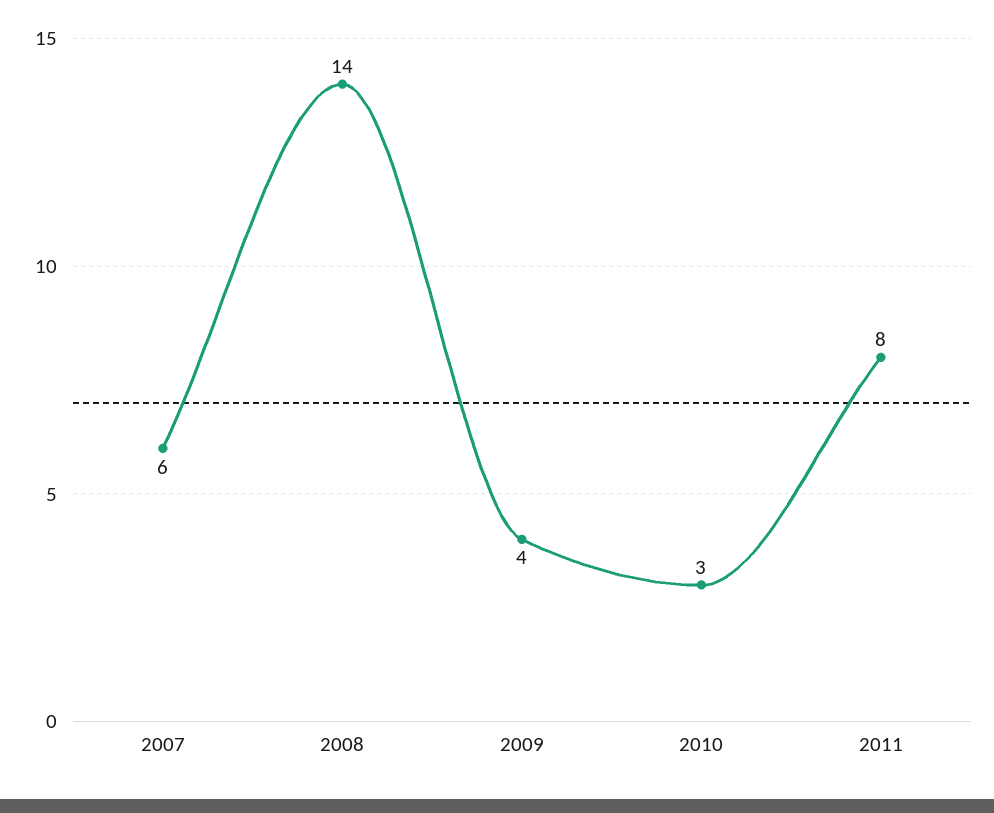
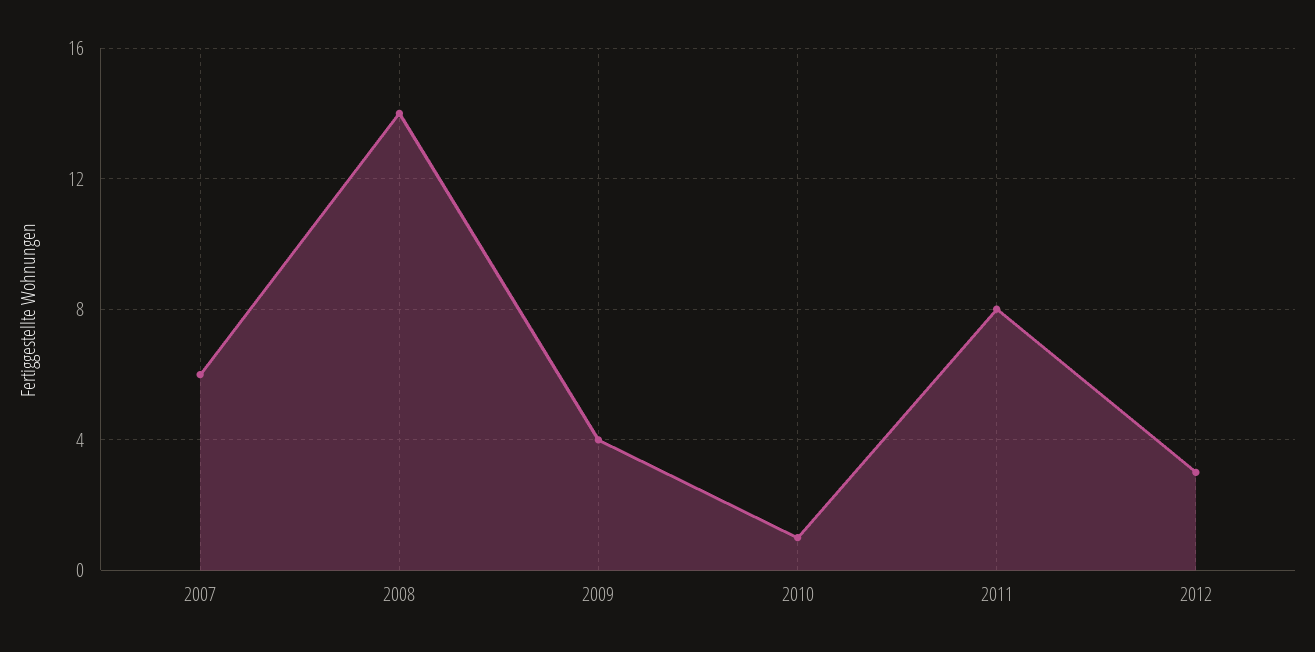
2010: 3 -> 1
2012: none -> 3

